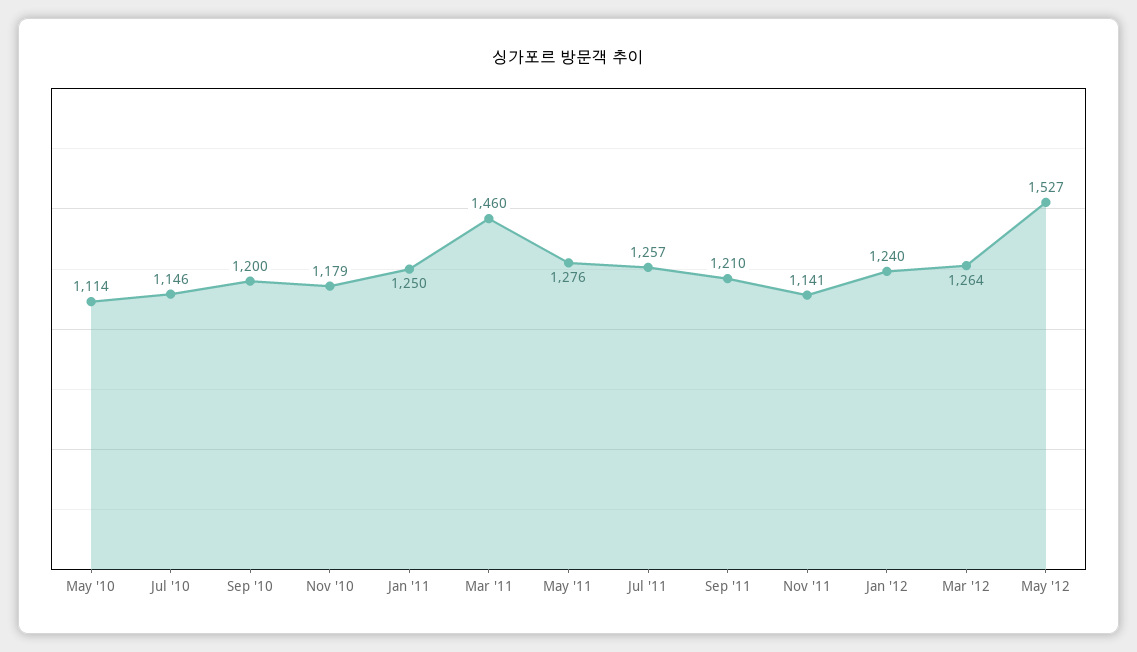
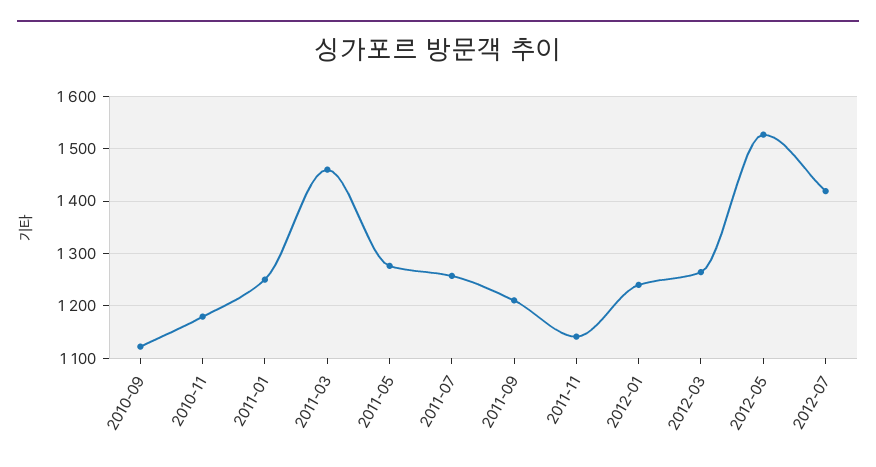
May '10: 1114 -> none
Jul '10: 1146 -> none
Sep '10: 1200 -> 1120
2012-07: none -> 1420

